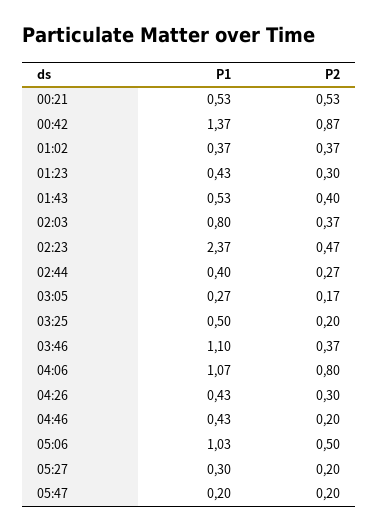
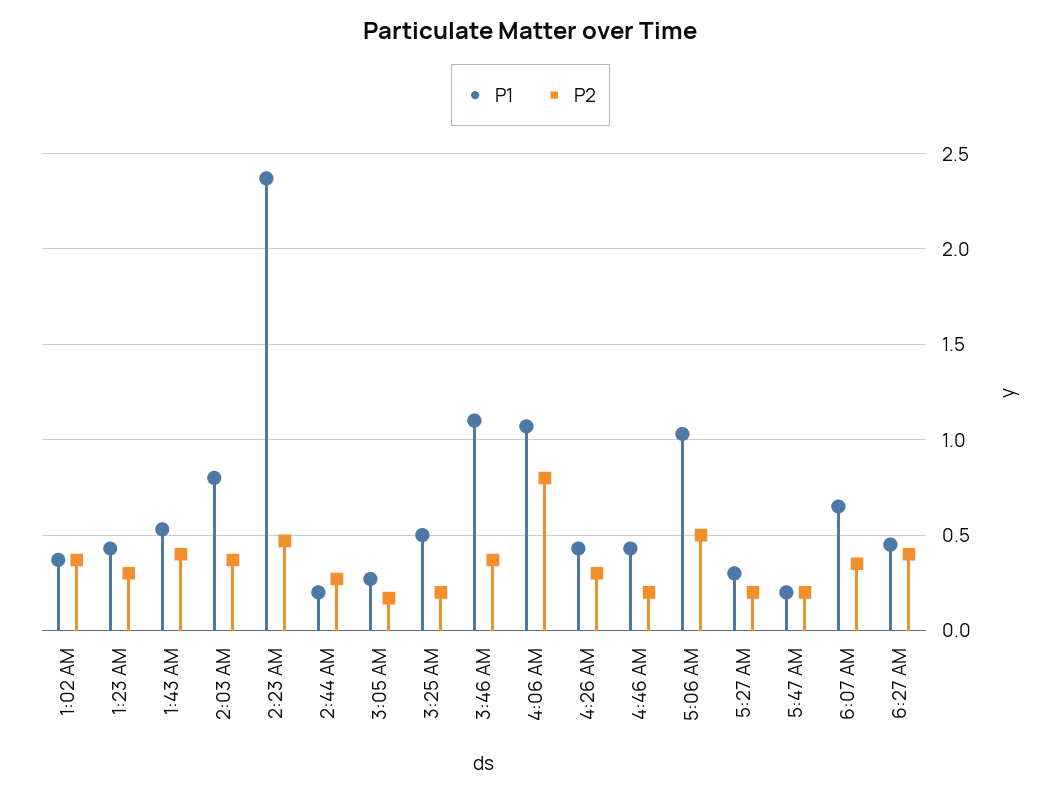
P1, 00:21: 0.53 -> none
P2, 00:21: 0.53 -> none
P1, 00:42: 1.37 -> none
P2, 00:42: 0.87 -> none
P1, 02:44: 0.4 -> 0.2
P1, 6:07 AM: none -> 0.65
P2, 6:07 AM: none -> 0.35
P1, 6:27 AM: none -> 0.45
P2, 6:27 AM: none -> 0.4

